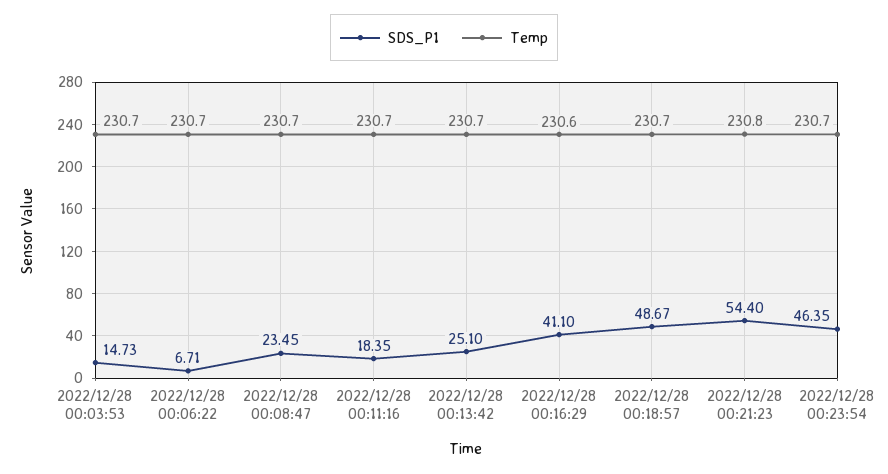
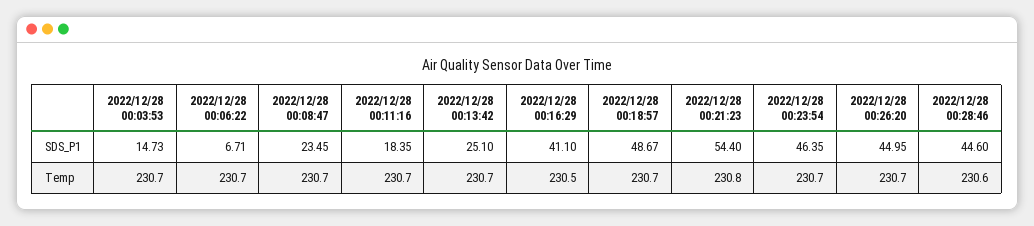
Temp, 2022/12/28 00:16:29: 230.6 -> 230.5
SDS_P1, 2022/12/28 00:26:20: none -> 44.95
SDS_P1, 2022/12/28 00:28:46: none -> 44.6
Temp, 2022/12/28 00:26:20: none -> 230.7
Temp, 2022/12/28 00:28:46: none -> 230.6

